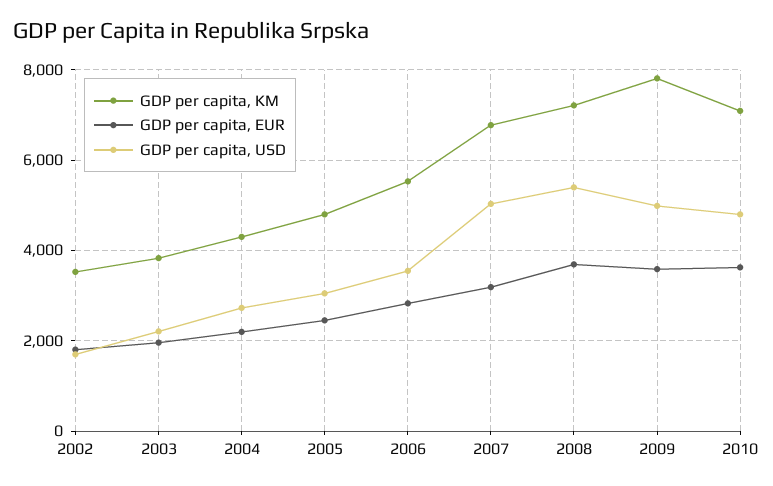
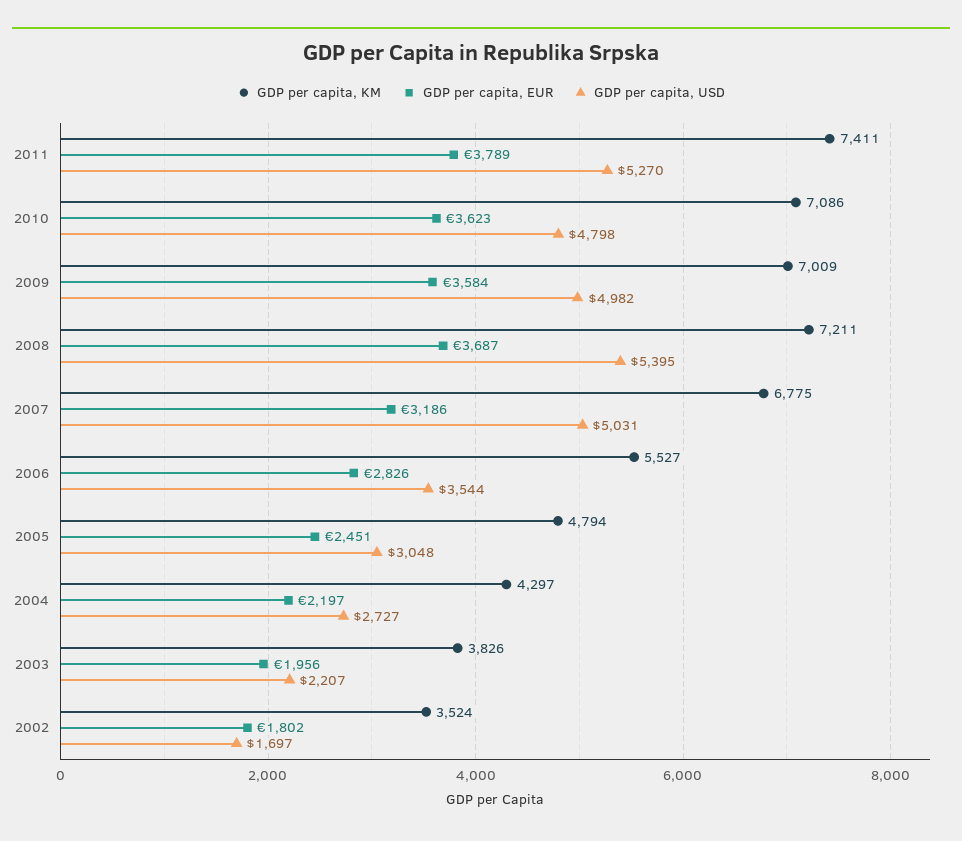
GDP per capita, KM, 2009: 7800 -> 7009
GDP per capita, KM, 2011: none -> 7411
GDP per capita, EUR, 2011: none -> 3789
GDP per capita, USD, 2011: none -> 5270

